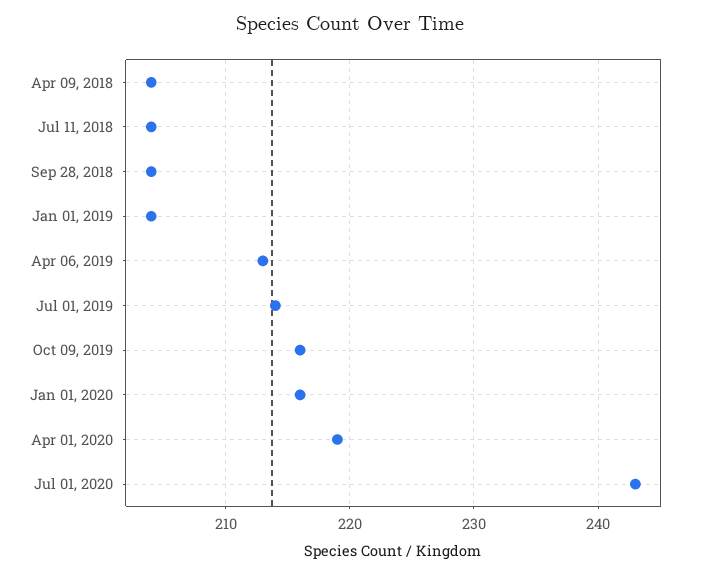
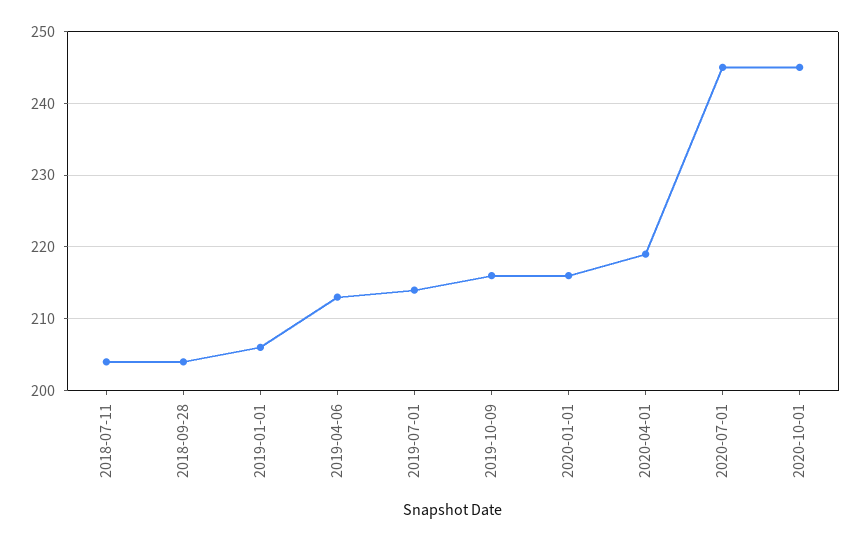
Apr 09, 2018: 204 -> none
Jan 01, 2019: 204 -> 206
Jul 01, 2020: 243 -> 245
2020-10-01: none -> 245

